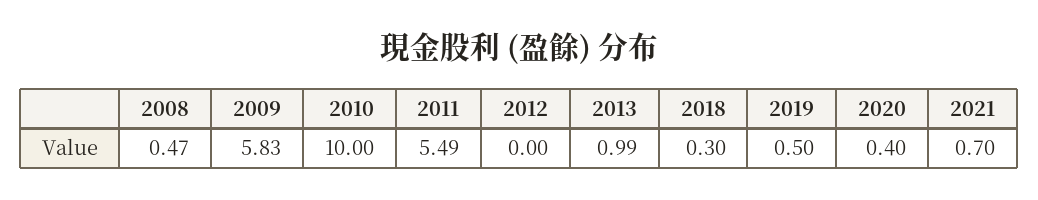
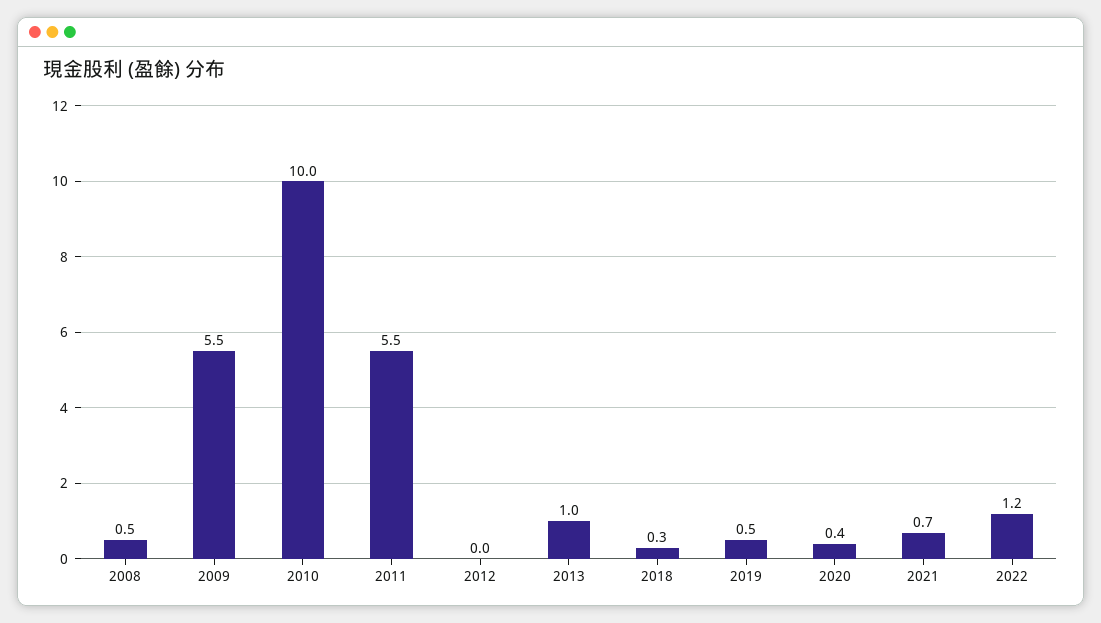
2009: 5.83 -> 5.5
2022: none -> 1.2

